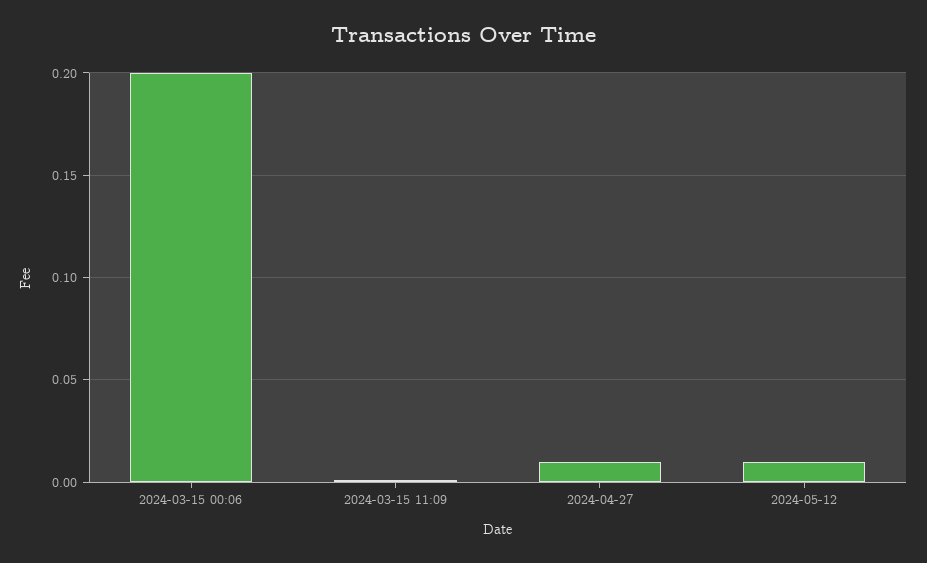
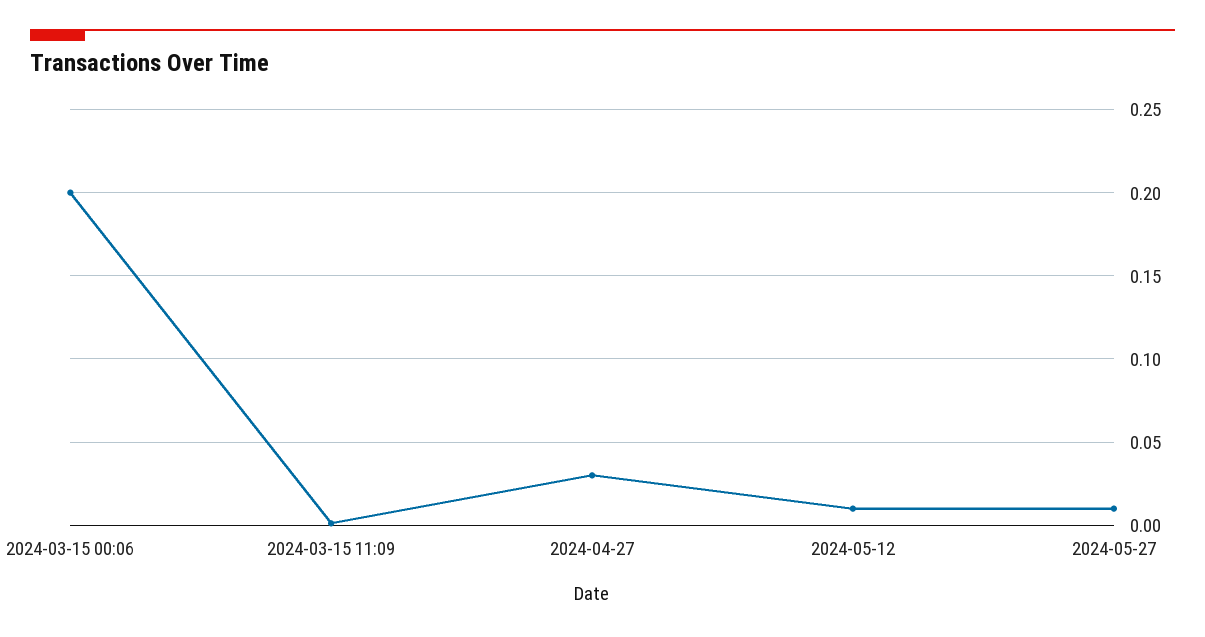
2024-04-27: 0.01 -> 0.03
2024-05-27: none -> 0.01

